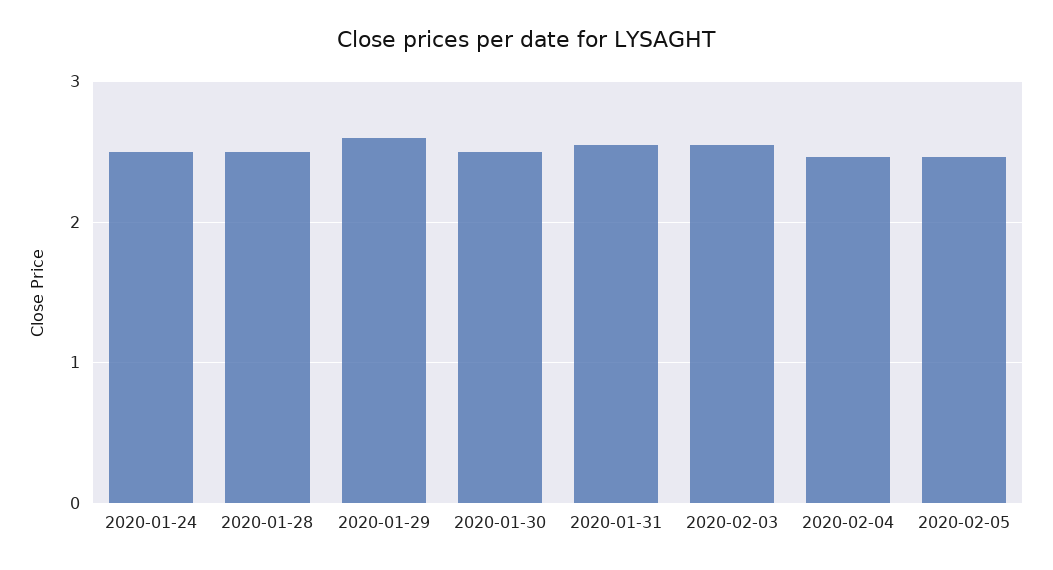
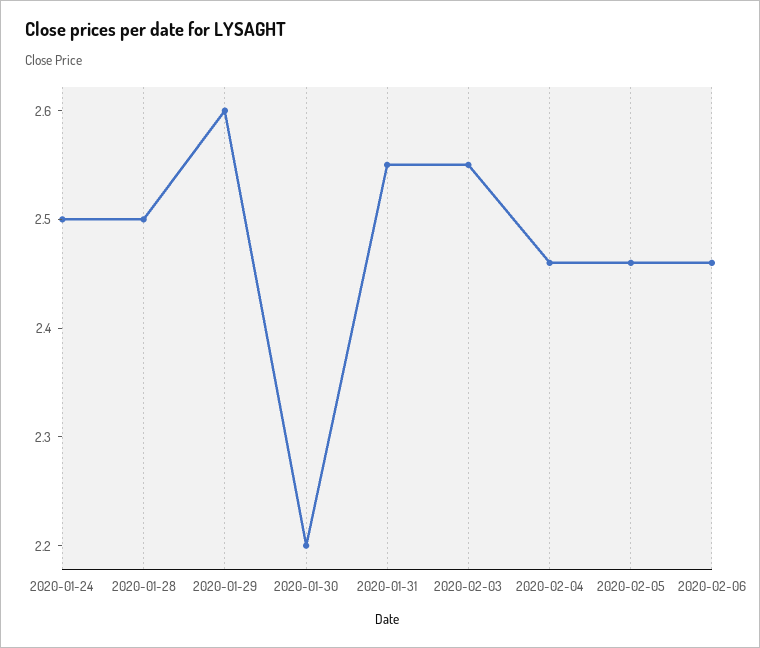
2020-01-30: 2.5 -> 2.2
2020-02-06: none -> 2.46

